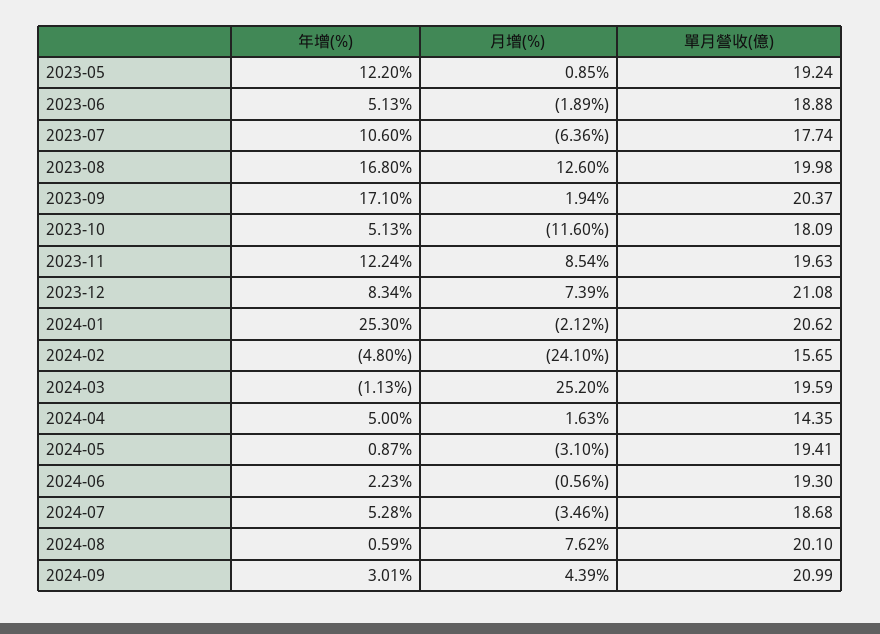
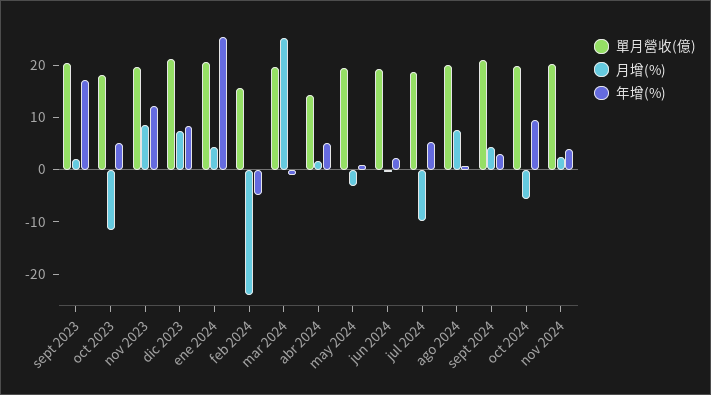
年增(%), 2023-05: 12.2 -> none
月增(%), 2023-05: 0.85 -> none
單月營收(億), 2023-05: 19.24 -> none
年增(%), 2023-06: 5.13 -> none
月增(%), 2023-06: -1.89 -> none
單月營收(億), 2023-06: 18.88 -> none
年增(%), 2023-07: 10.6 -> none
月增(%), 2023-07: -6.36 -> none
單月營收(億), 2023-07: 17.74 -> none
年增(%), 2023-08: 16.8 -> none
月增(%), 2023-08: 12.6 -> none
單月營收(億), 2023-08: 19.98 -> none
月增(%), 2024-01: -2.12 -> 4
月增(%), 2024-07: -3.46 -> -10
單月營收(億), oct 2024: none -> 20
月增(%), oct 2024: none -> -6
年增(%), oct 2024: none -> 10
單月營收(億), nov 2024: none -> 20
月增(%), nov 2024: none -> 2
年增(%), nov 2024: none -> 4

